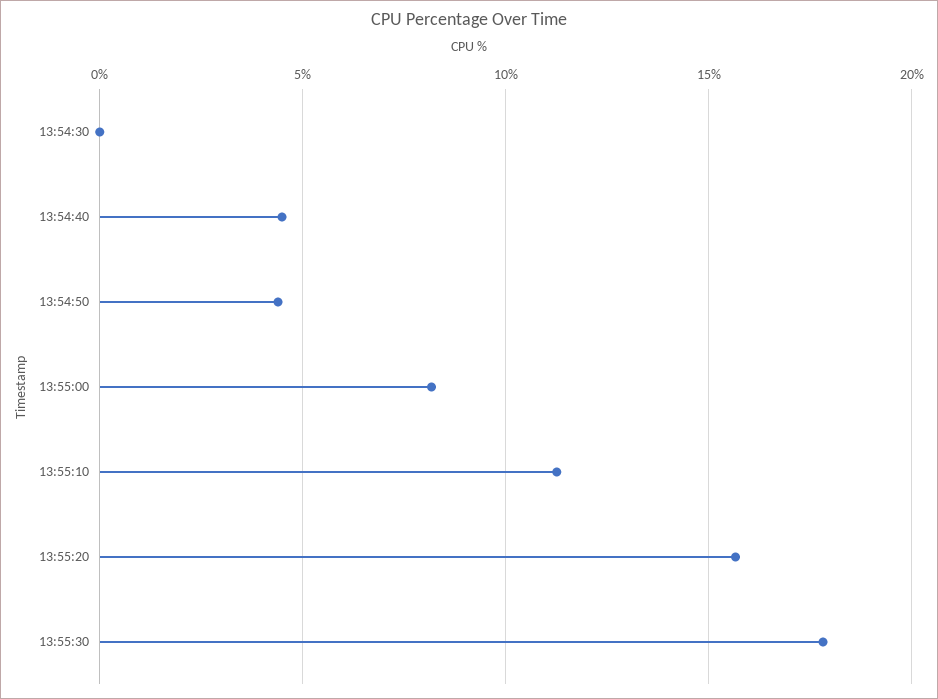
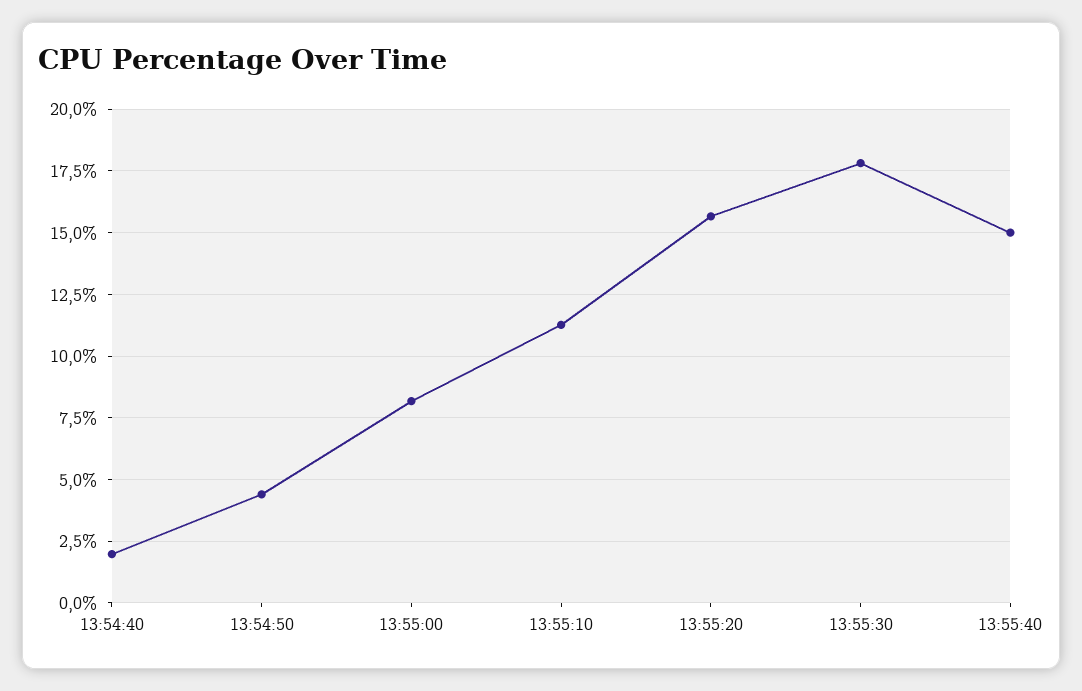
13:54:30: 0 -> none
13:54:40: 4.5 -> 2
13:55:40: none -> 15

